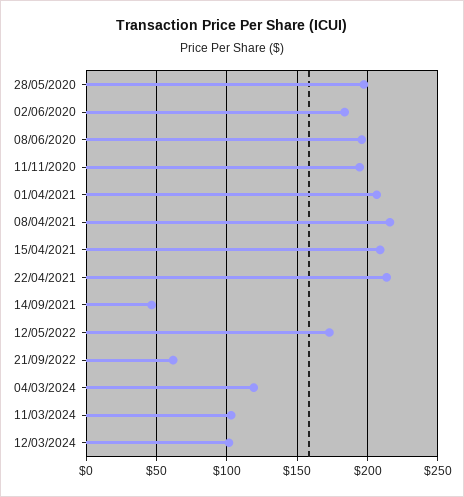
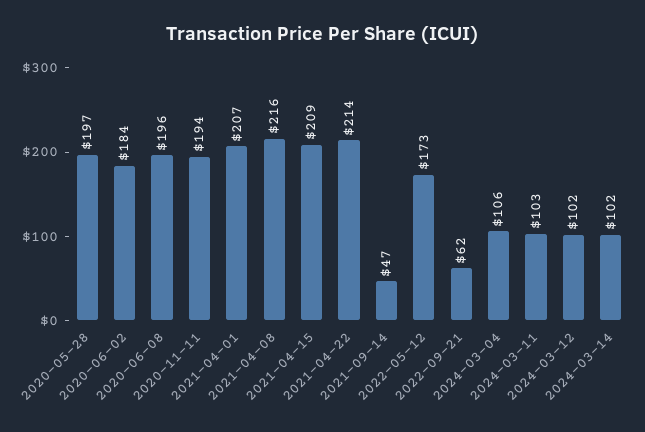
04/03/2024: 120 -> 106
2024-03-14: none -> 102

